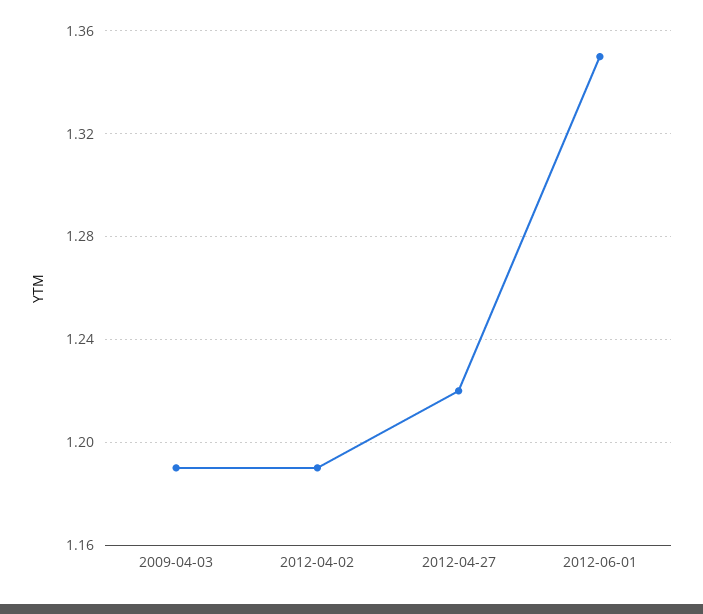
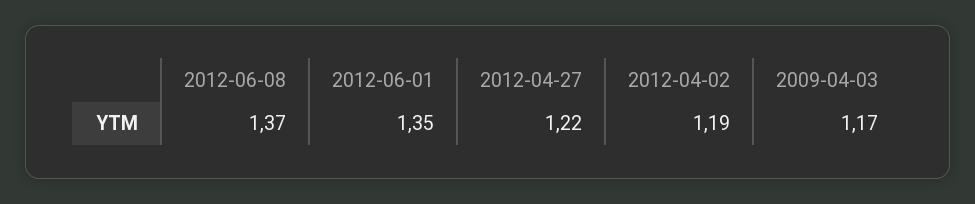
2009-04-03: 1.19 -> 1.17
2012-06-08: none -> 1.37

